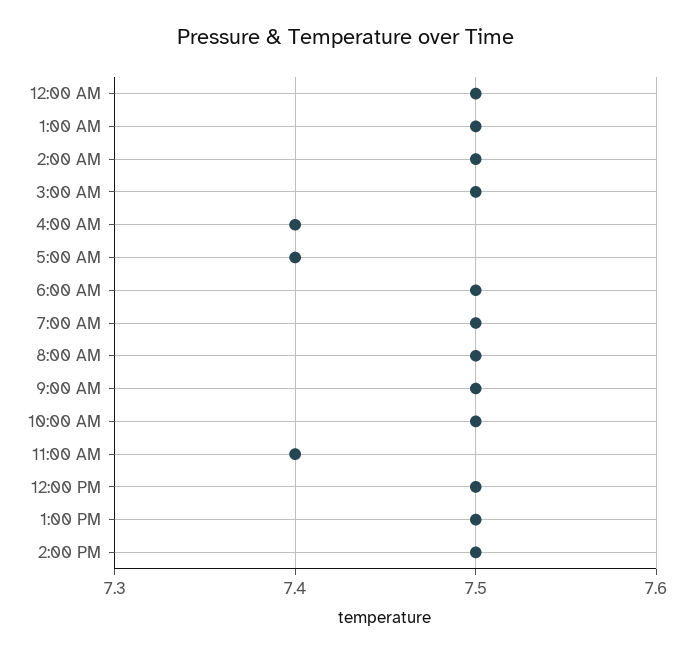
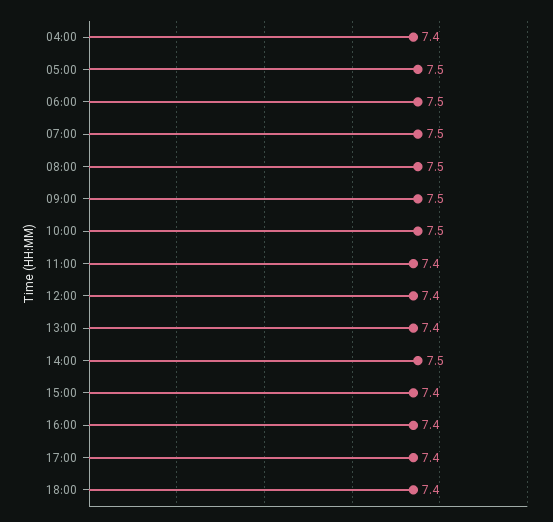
12:00 AM: 7.5 -> none
1:00 AM: 7.5 -> none
2:00 AM: 7.5 -> none
3:00 AM: 7.5 -> none
5:00 AM: 7.4 -> 7.5
12:00 PM: 7.5 -> 7.4
1:00 PM: 7.5 -> 7.4
15:00: none -> 7.4
16:00: none -> 7.4
17:00: none -> 7.4
18:00: none -> 7.4

